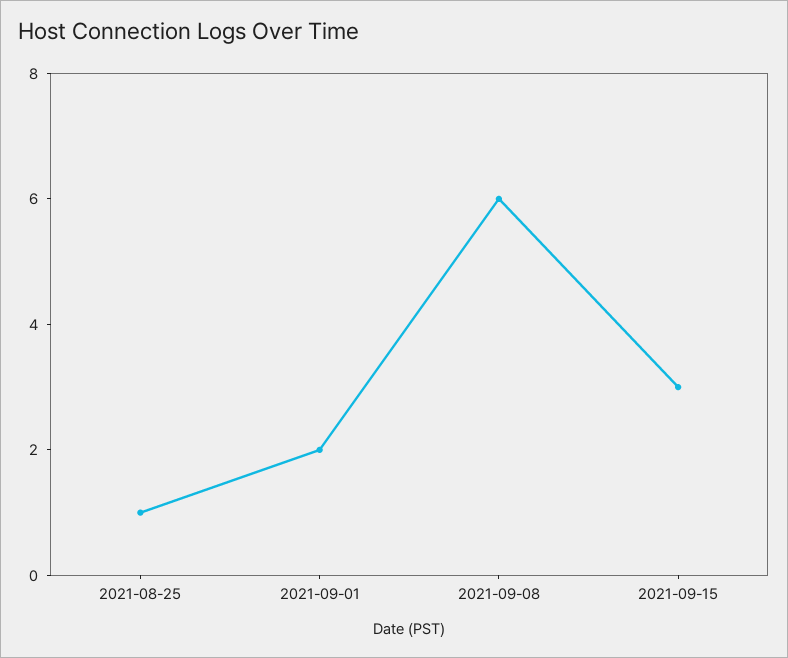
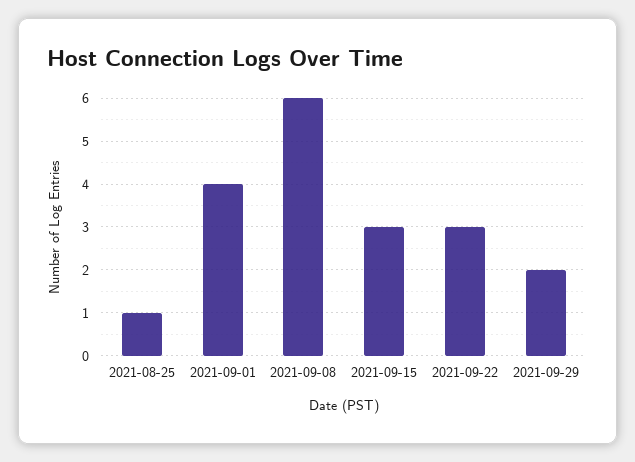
2021-09-01: 2 -> 4
2021-09-22: none -> 3
2021-09-29: none -> 2

